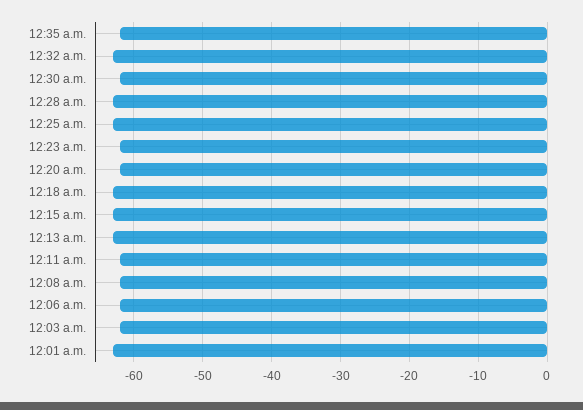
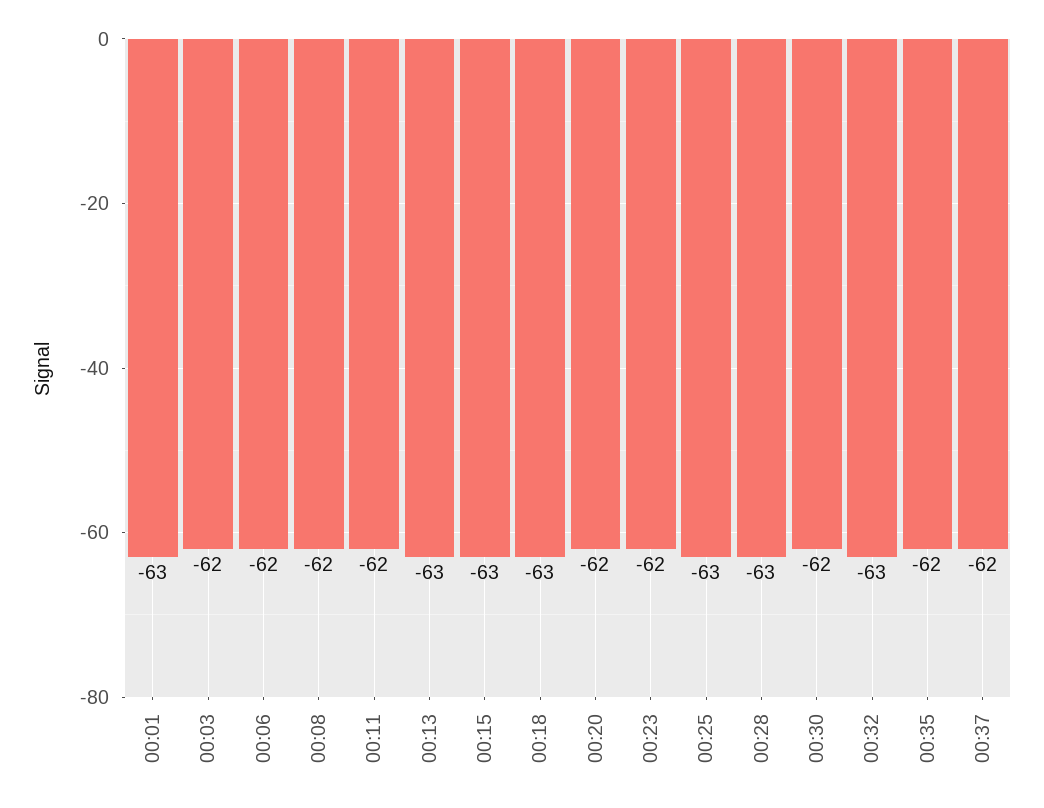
00:37: none -> -62

